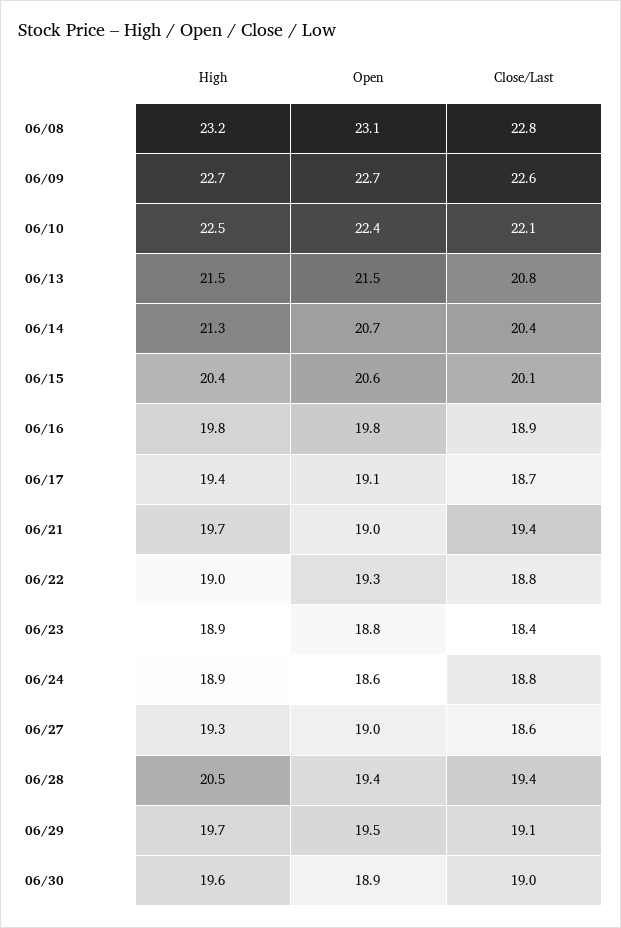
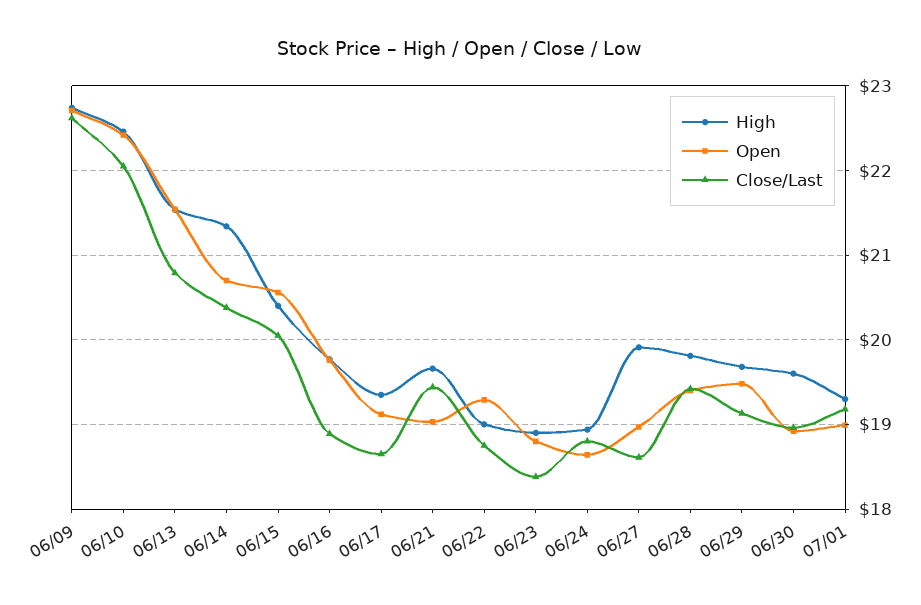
High, 06/08: 23.2 -> none
Open, 06/08: 23.1 -> none
Close/Last, 06/08: 22.8 -> none
High, 06/27: 19.3 -> 19.9
High, 06/28: 20.5 -> 19.8
High, 07/01: none -> 19.3
Open, 07/01: none -> 19
Close/Last, 07/01: none -> 19.2

